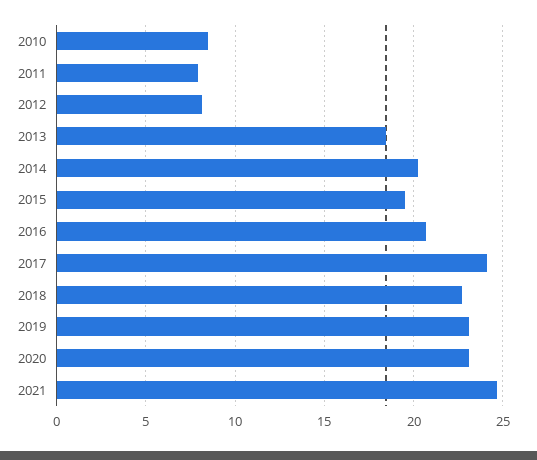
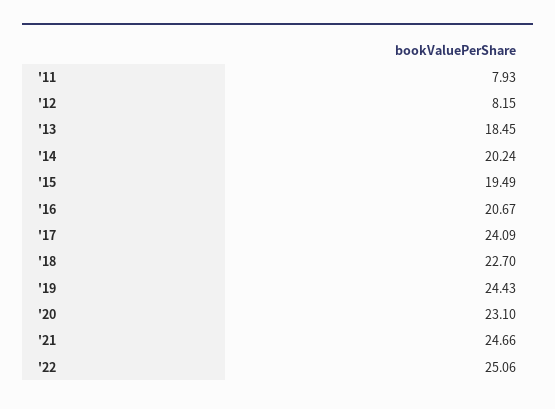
2010: 8.5 -> none
2019: 23 -> 24.43
'22: none -> 25.06

